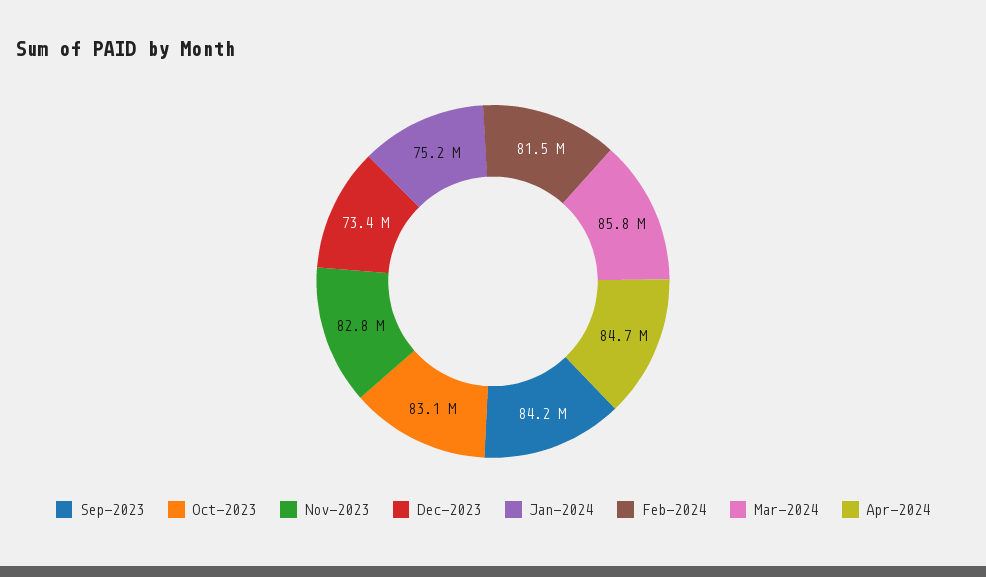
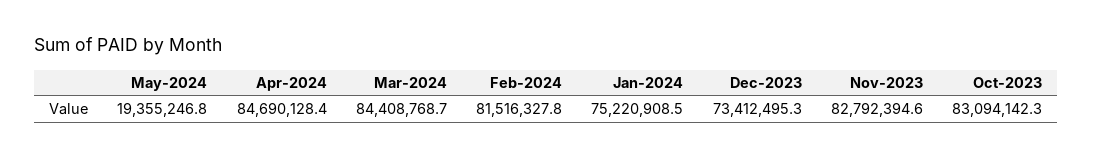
Sep-2023: 84200000 -> none
Mar-2024: 85800000 -> 84408768.7
May-2024: none -> 19355246.8

